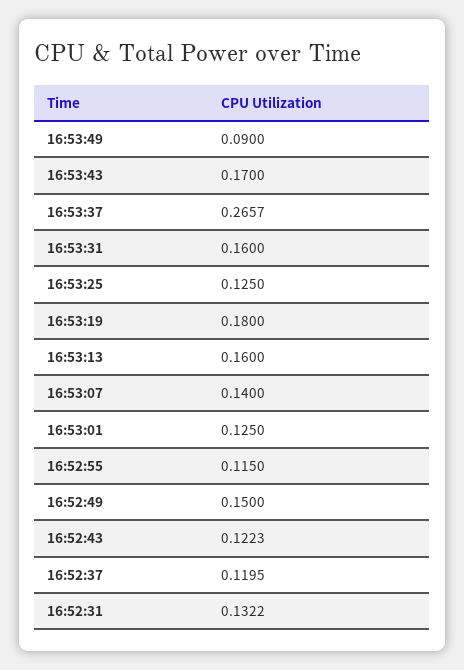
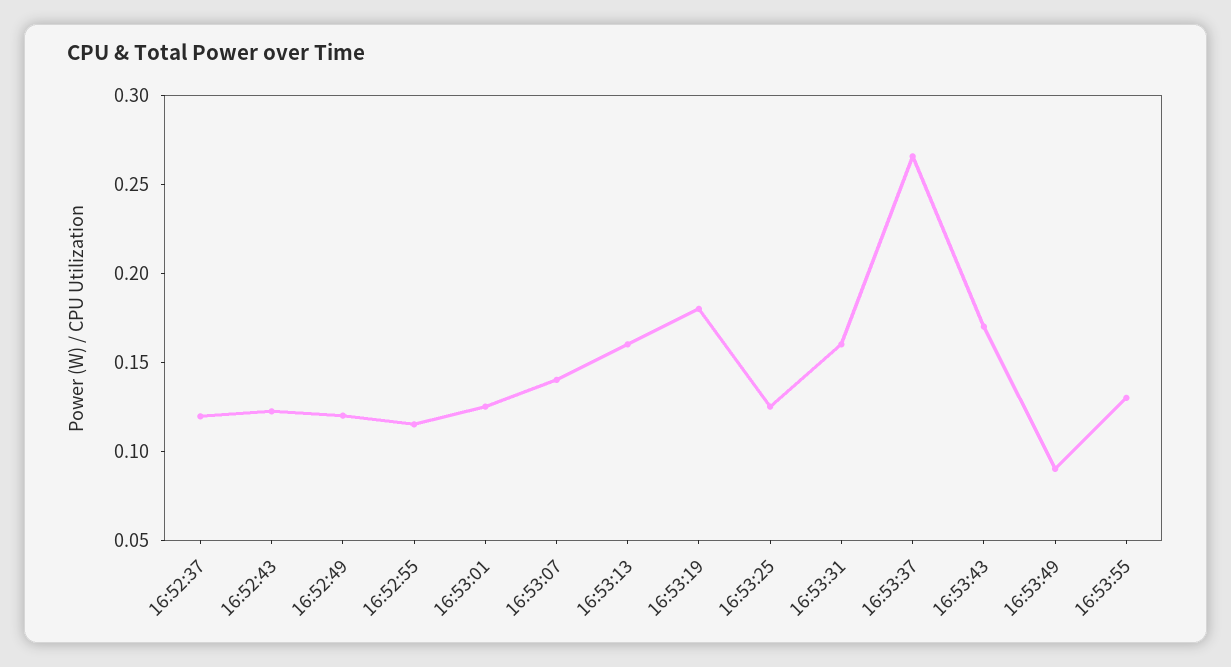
16:52:49: 0.15 -> 0.12
16:52:31: 0.1322 -> none
16:53:55: none -> 0.13

